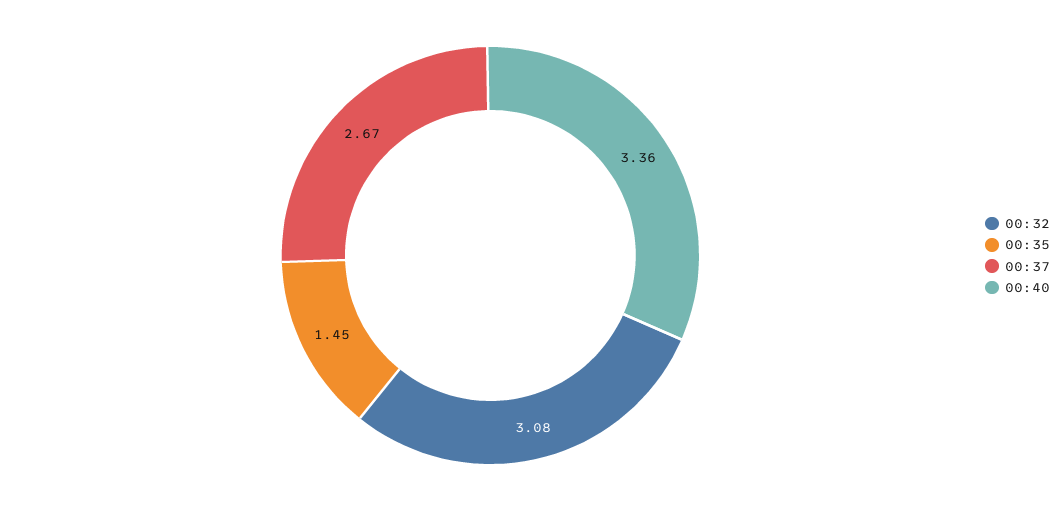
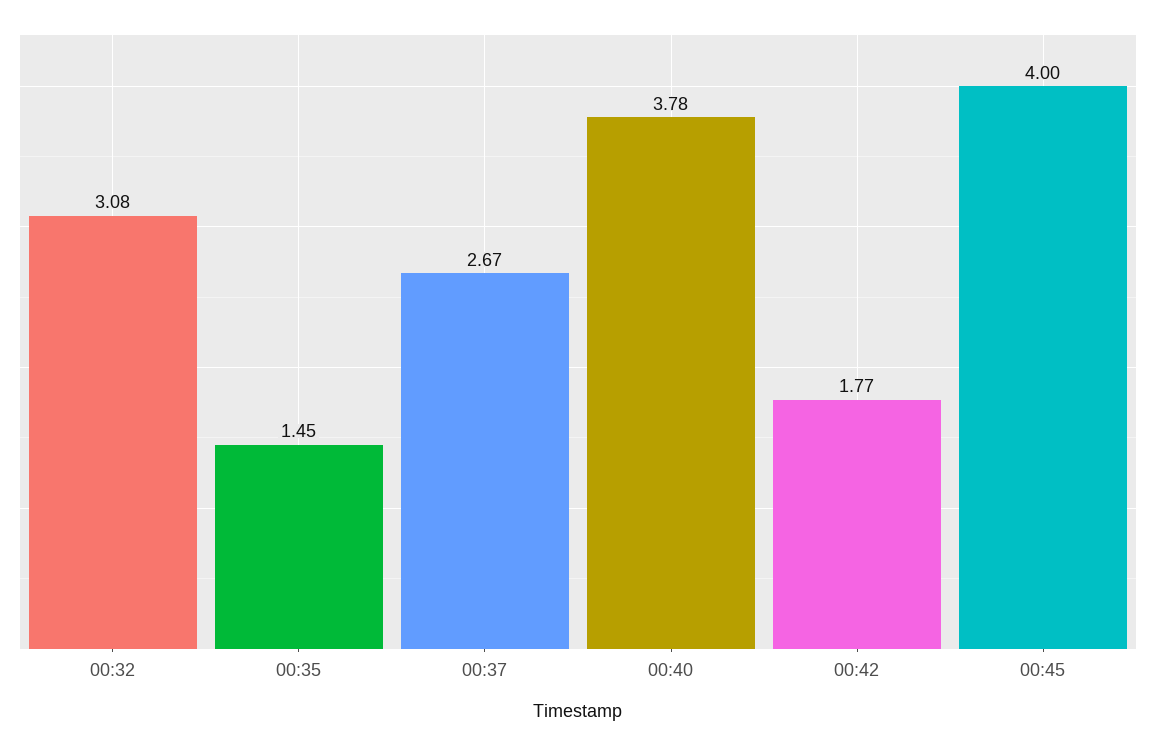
00:40: 3.36 -> 3.78
00:42: none -> 1.77
00:45: none -> 4

